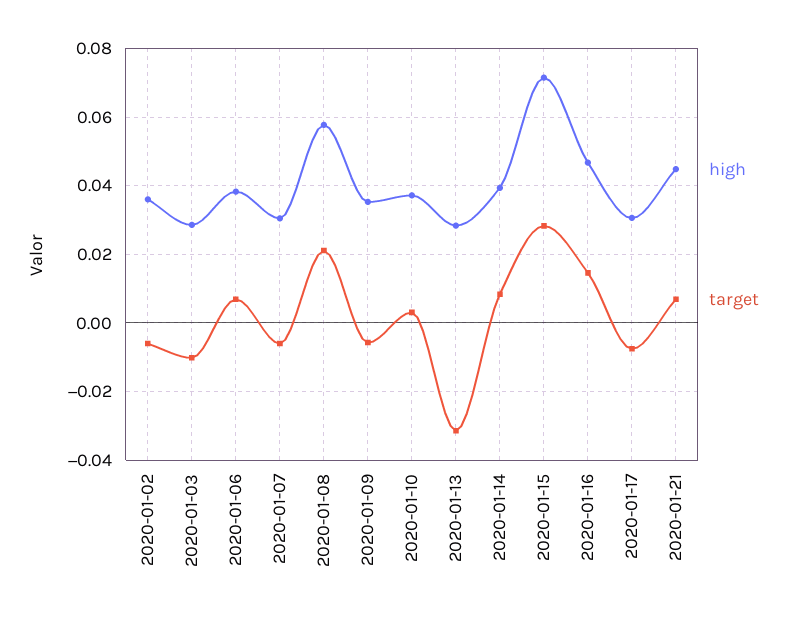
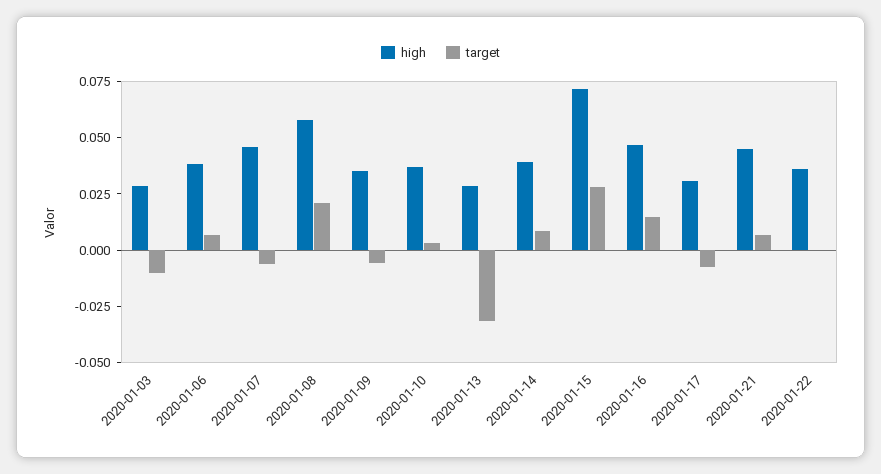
high, 2020-01-02: 0.036 -> none
target, 2020-01-02: -0.006 -> none
high, 2020-01-07: 0.03 -> 0.045
high, 2020-01-22: none -> 0.035
target, 2020-01-22: none -> 0

